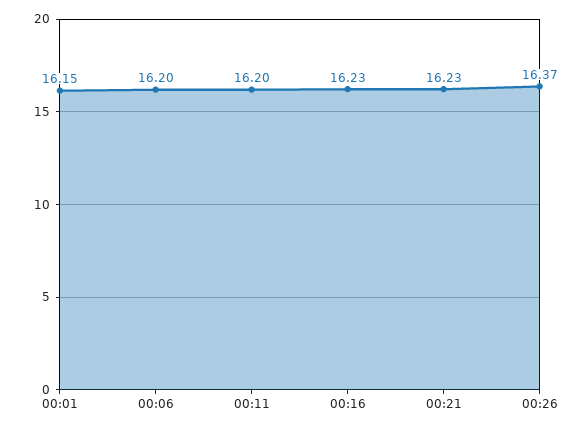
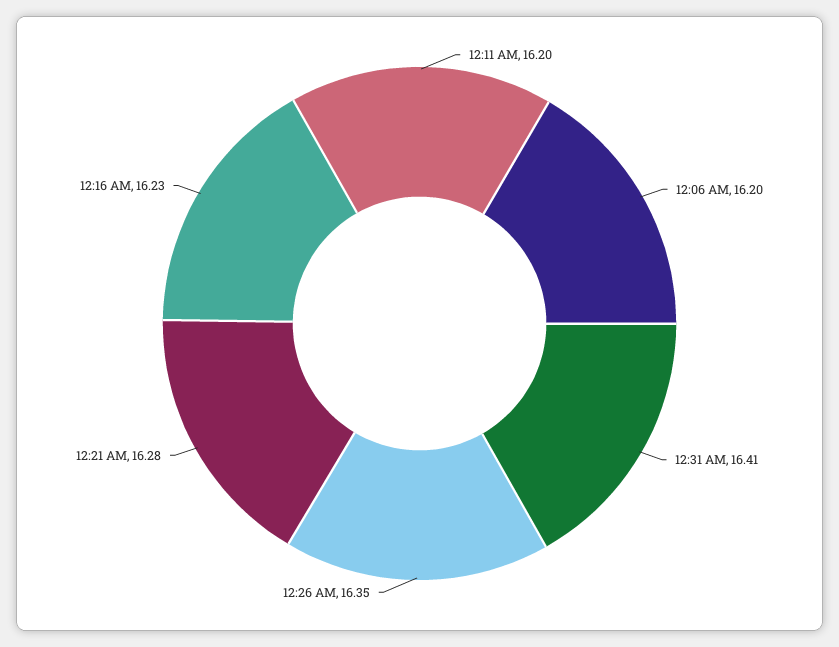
00:01: 16.15 -> none
00:21: 16.23 -> 16.28
00:26: 16.37 -> 16.35
12:31 AM: none -> 16.41

